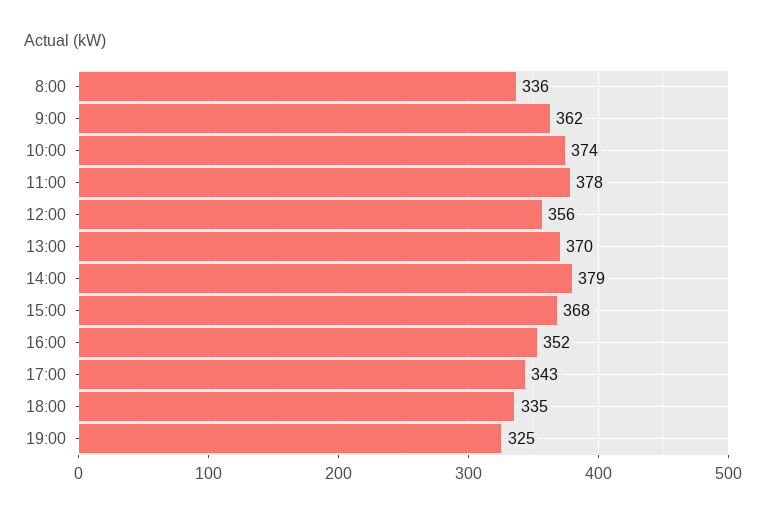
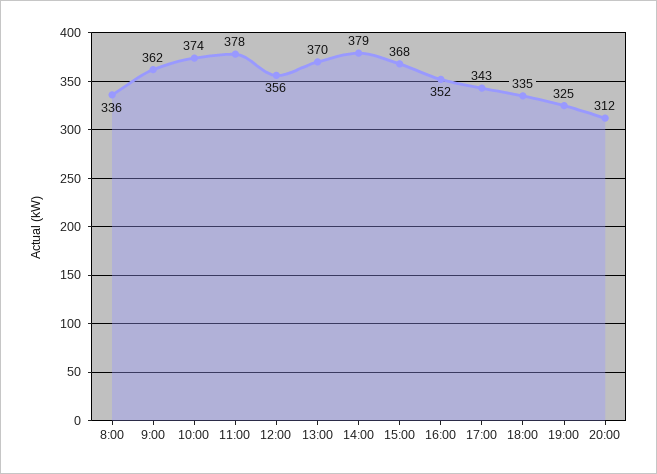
20:00: none -> 312

